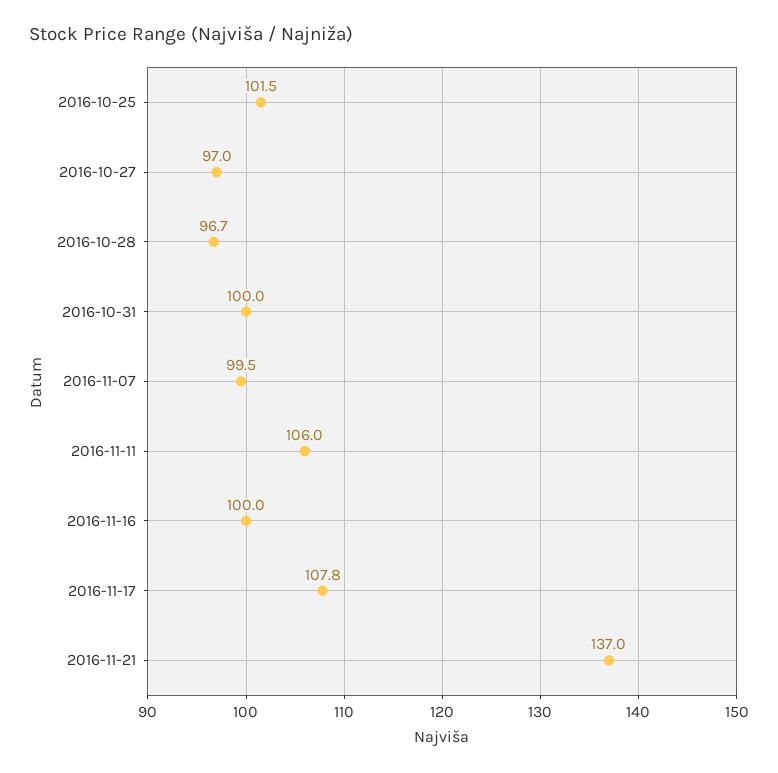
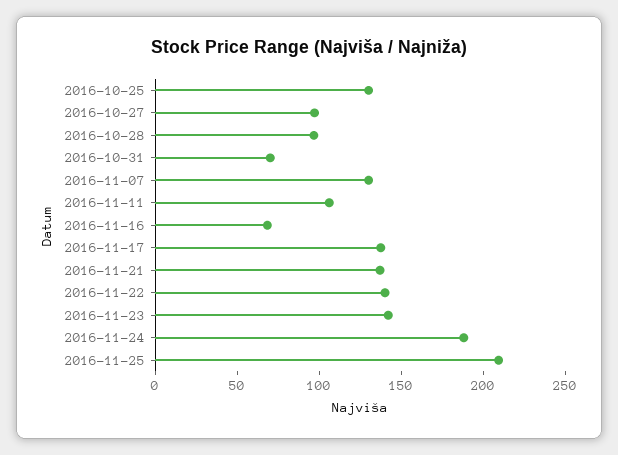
2016-10-25: 101.5 -> 130
2016-10-31: 100 -> 70
2016-11-07: 99.5 -> 130
2016-11-16: 100 -> 70
2016-11-17: 107.8 -> 140
2016-11-22: none -> 140
2016-11-23: none -> 140
2016-11-24: none -> 190
2016-11-25: none -> 210

